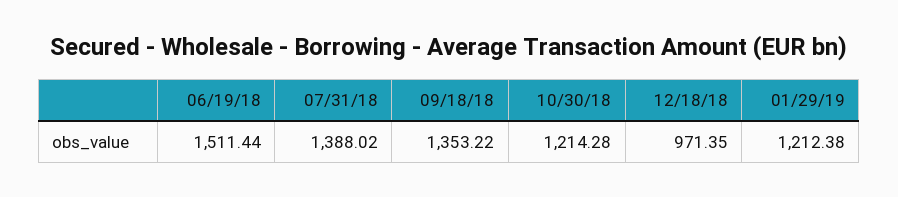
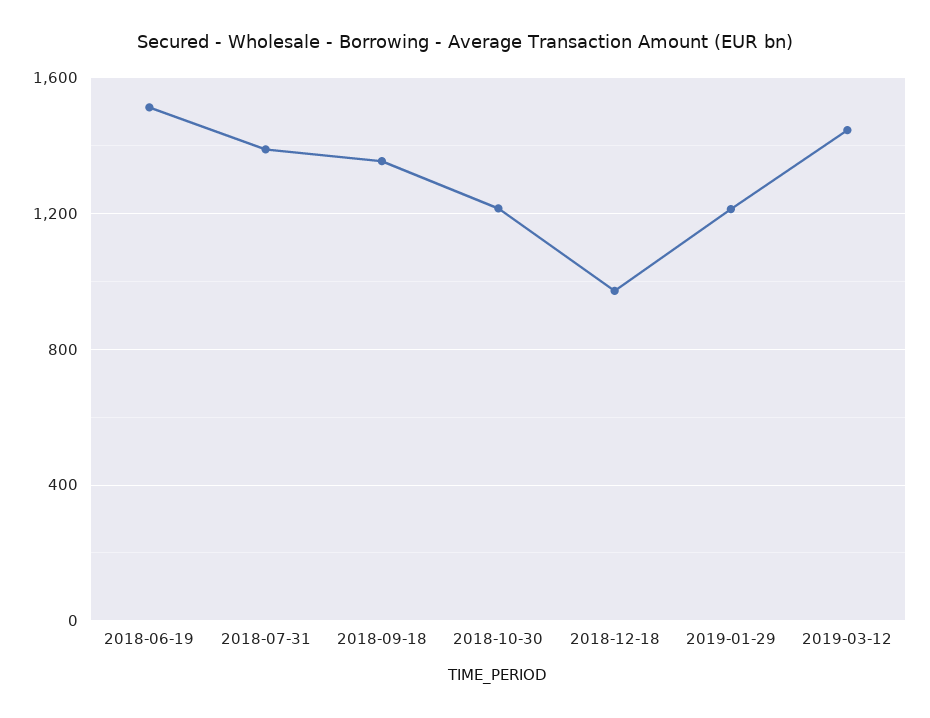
2019-03-12: none -> 1450

